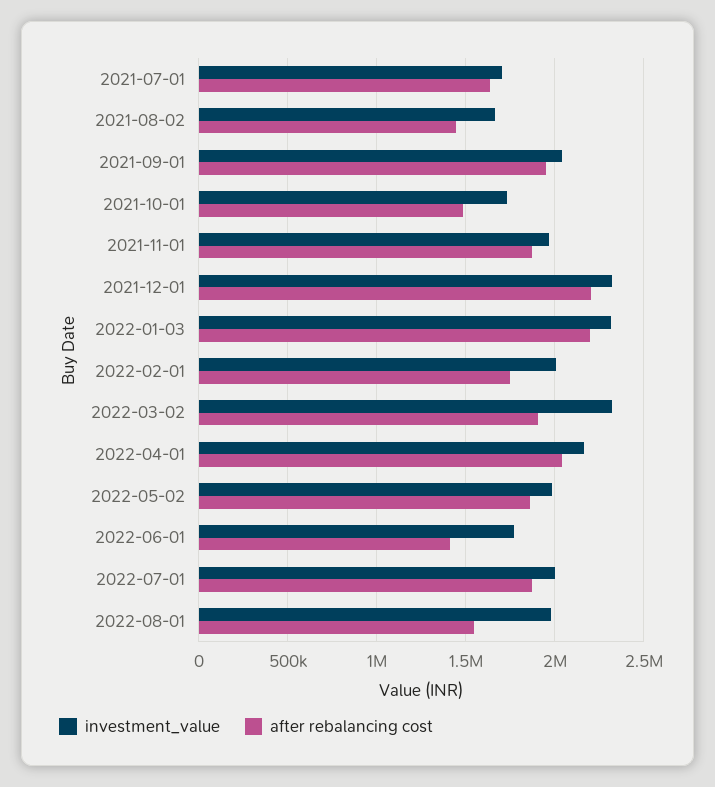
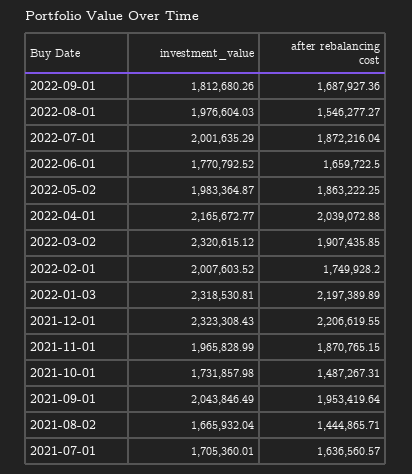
after rebalancing cost, 2022-06-01: 1400000 -> 1659722.5
investment_value, 2022-09-01: none -> 1812680.26
after rebalancing cost, 2022-09-01: none -> 1687927.36

